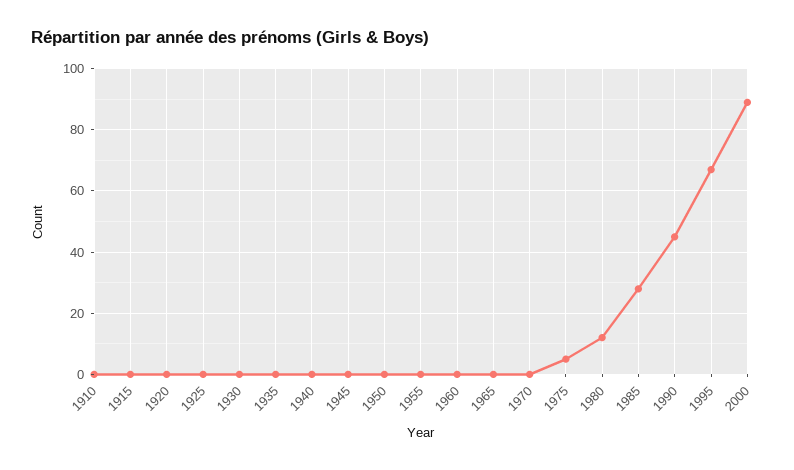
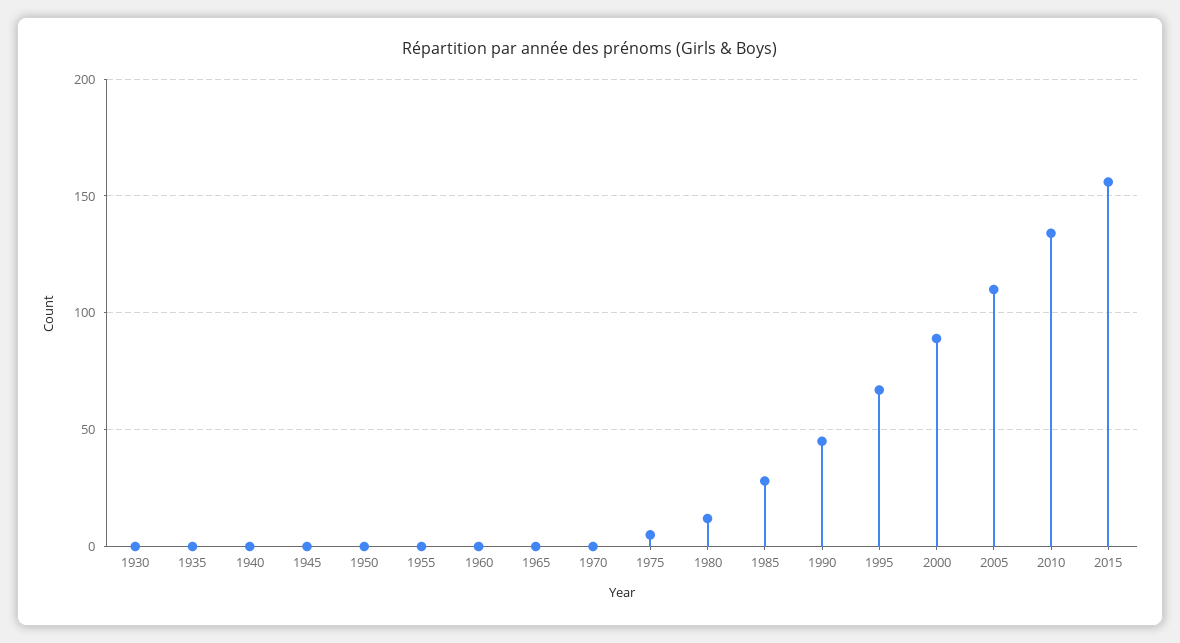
1910: 0 -> none
1915: 0 -> none
1920: 0 -> none
1925: 0 -> none
2005: none -> 110
2010: none -> 135
2015: none -> 155

